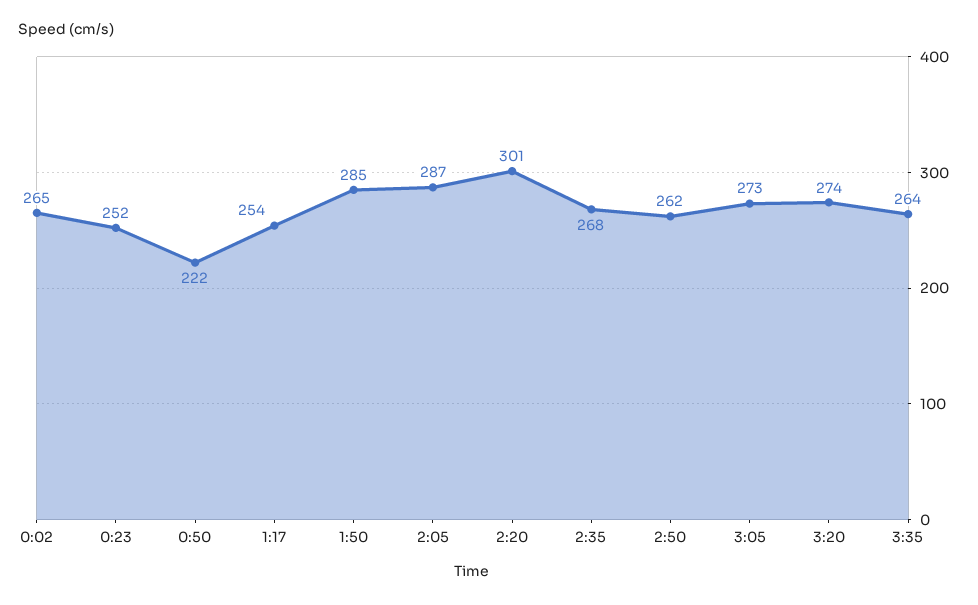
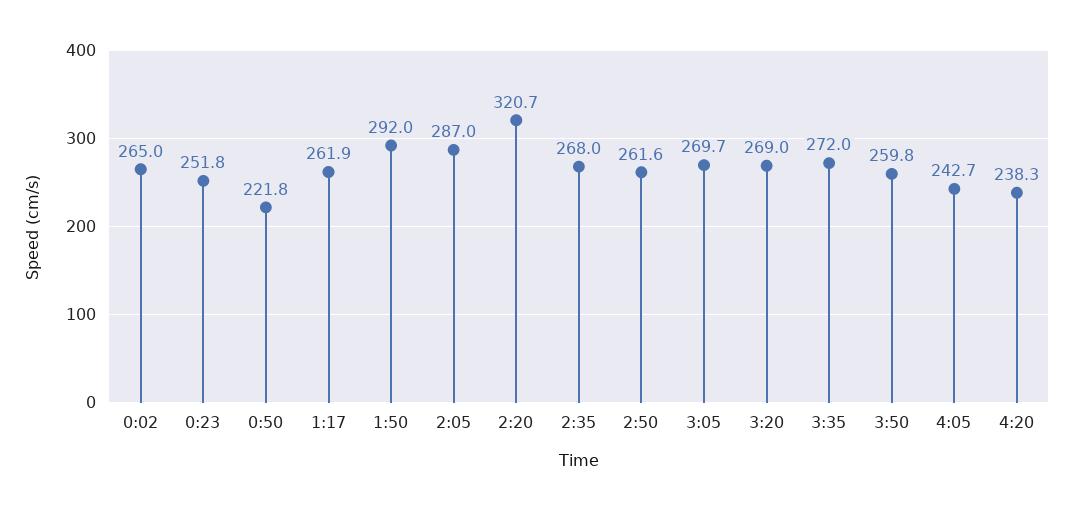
1:17: 254 -> 261.9
1:50: 285 -> 292
2:20: 301 -> 320.7
3:05: 273 -> 269.7
3:20: 274 -> 269
3:35: 264 -> 272
3:50: none -> 259.8
4:05: none -> 242.7
4:20: none -> 238.3

